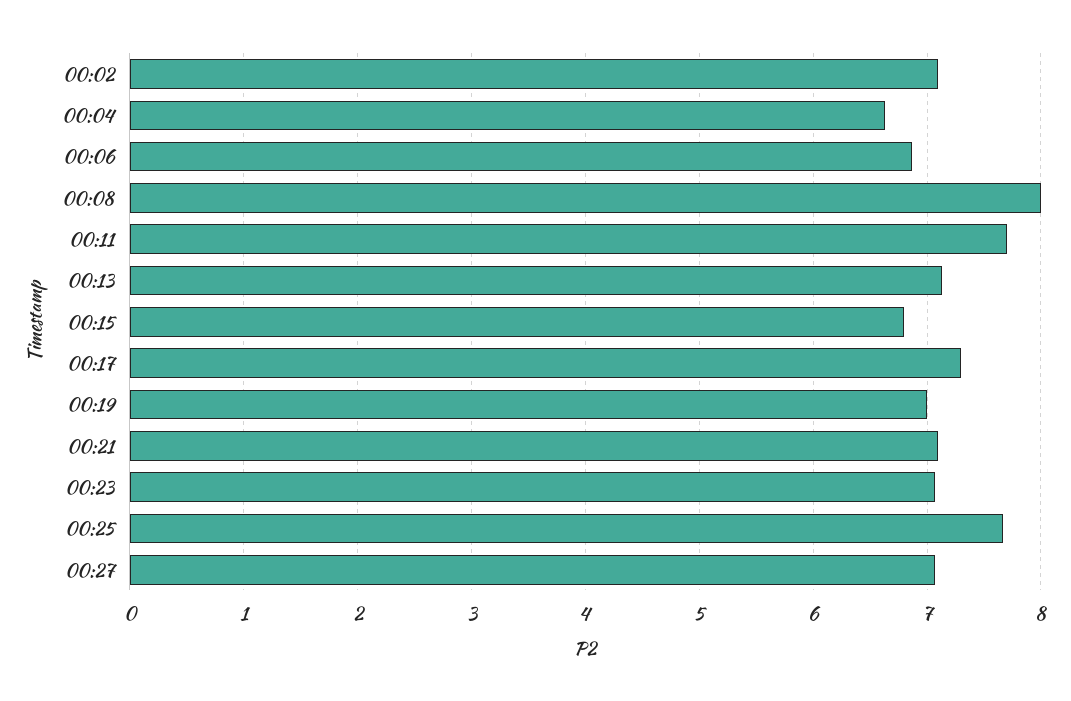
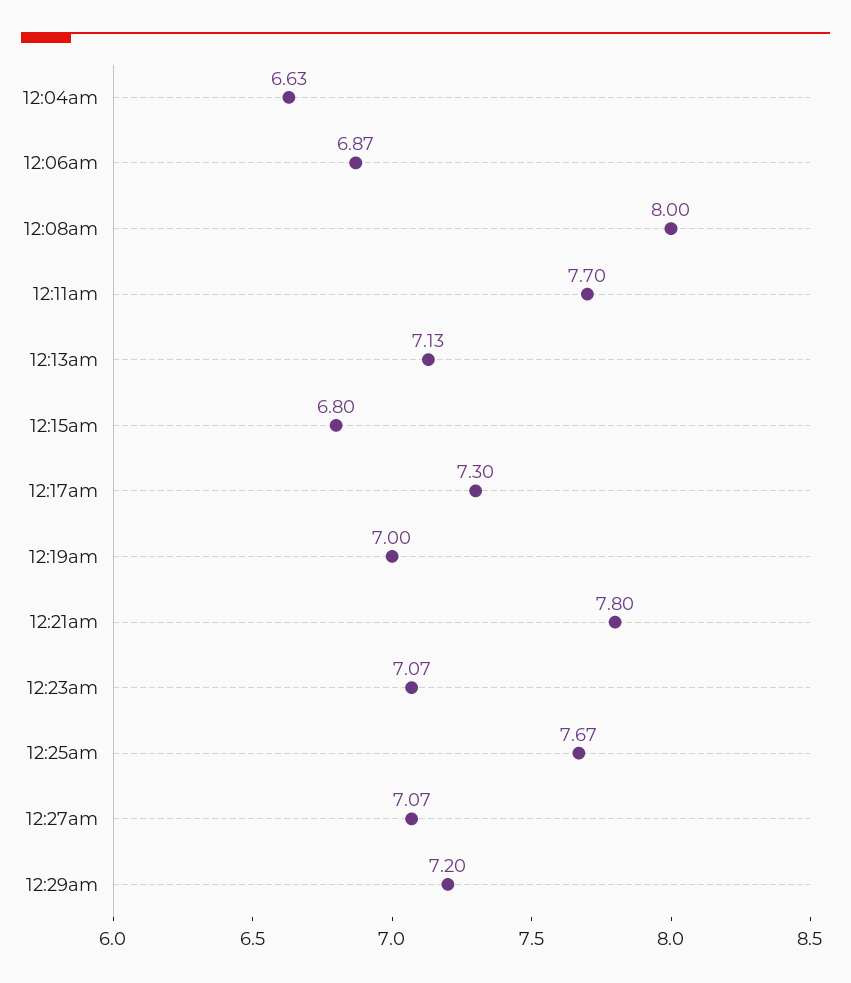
00:02: 7.1 -> none
00:21: 7.1 -> 7.8
12:29am: none -> 7.2

